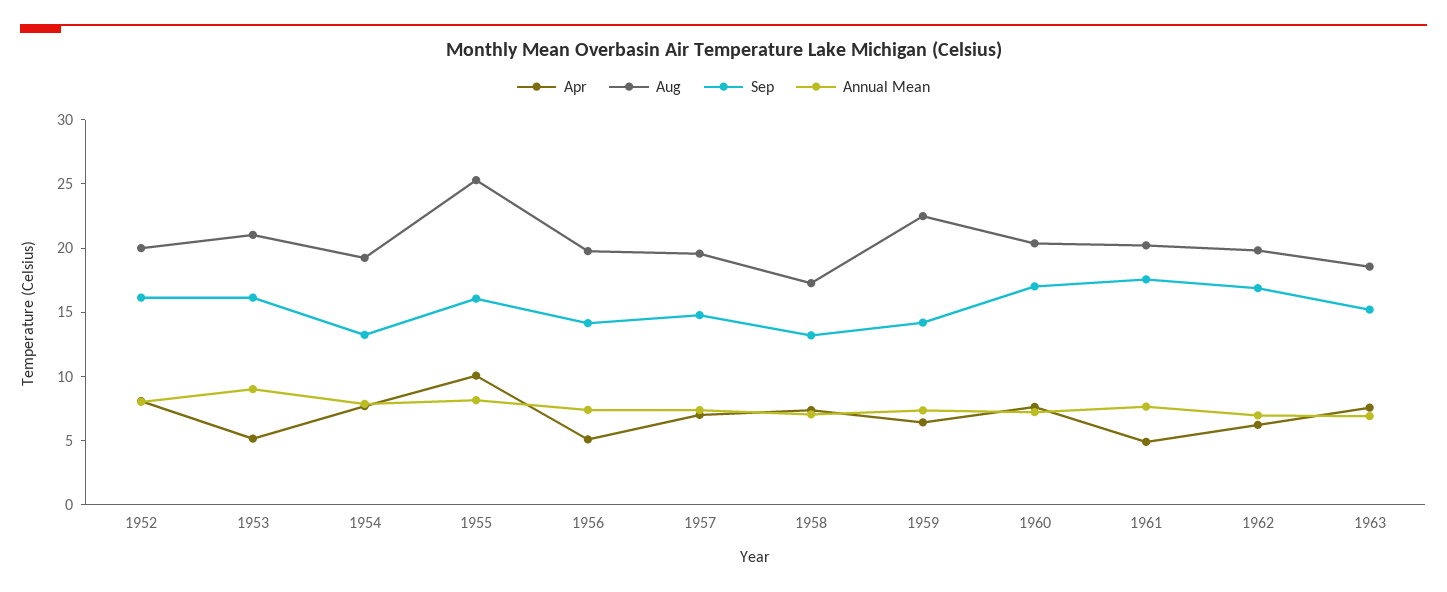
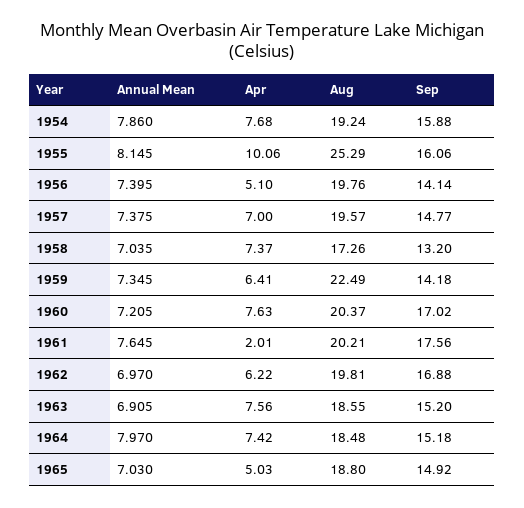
Apr, 1952: 8 -> none
Aug, 1952: 20 -> none
Sep, 1952: 16 -> none
Annual Mean, 1952: 8 -> none
Apr, 1953: 5 -> none
Aug, 1953: 21 -> none
Sep, 1953: 16 -> none
Annual Mean, 1953: 9 -> none
Sep, 1954: 13 -> 15.88
Apr, 1961: 5 -> 2.01
Annual Mean, 1964: none -> 7.97
Apr, 1964: none -> 7.42
Aug, 1964: none -> 18.48
Sep, 1964: none -> 15.18
Annual Mean, 1965: none -> 7.03
Apr, 1965: none -> 5.03
Aug, 1965: none -> 18.8
Sep, 1965: none -> 14.92

